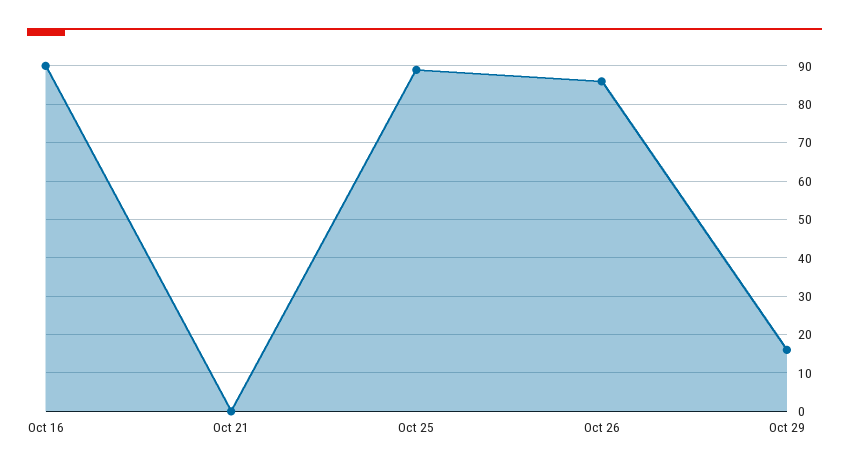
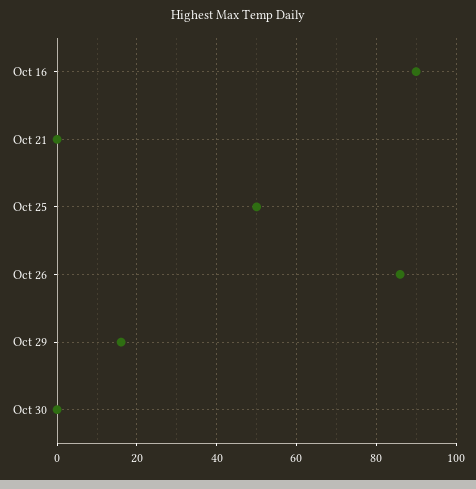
Oct 25: 90 -> 50
Oct 30: none -> 0

